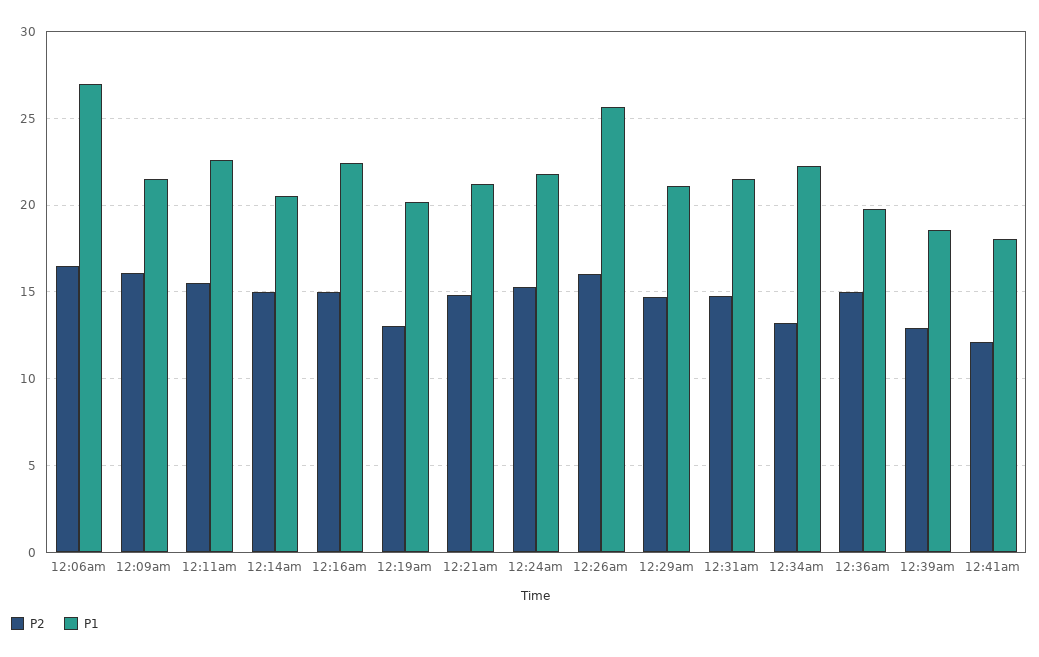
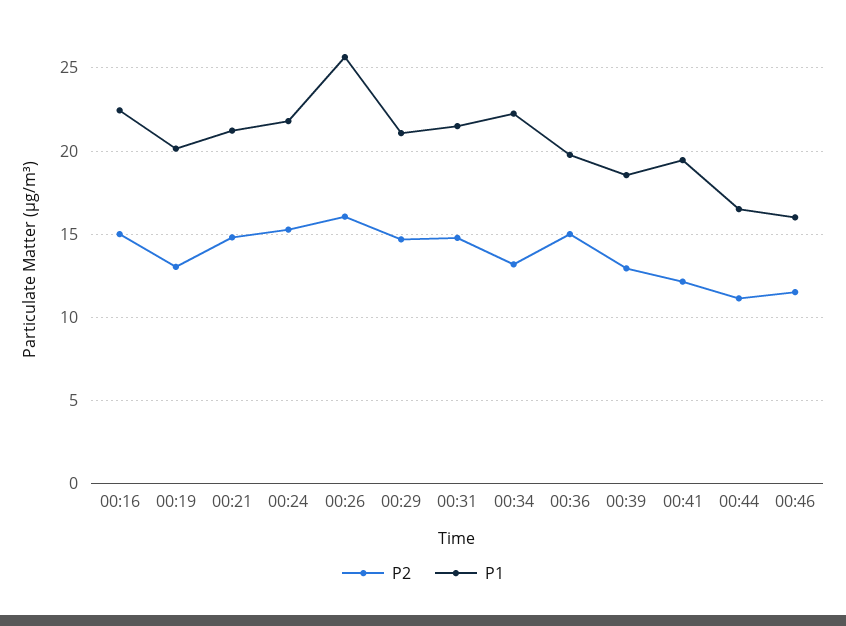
P2, 12:06am: 16.5 -> none
P1, 12:06am: 27 -> none
P2, 12:09am: 16 -> none
P1, 12:09am: 21.5 -> none
P2, 12:11am: 15.5 -> none
P1, 12:11am: 22.5 -> none
P2, 12:14am: 15 -> none
P1, 12:14am: 20.5 -> none
P1, 12:41am: 18 -> 19.5
P2, 00:44: none -> 11
P1, 00:44: none -> 16.5
P2, 00:46: none -> 11.5
P1, 00:46: none -> 16

